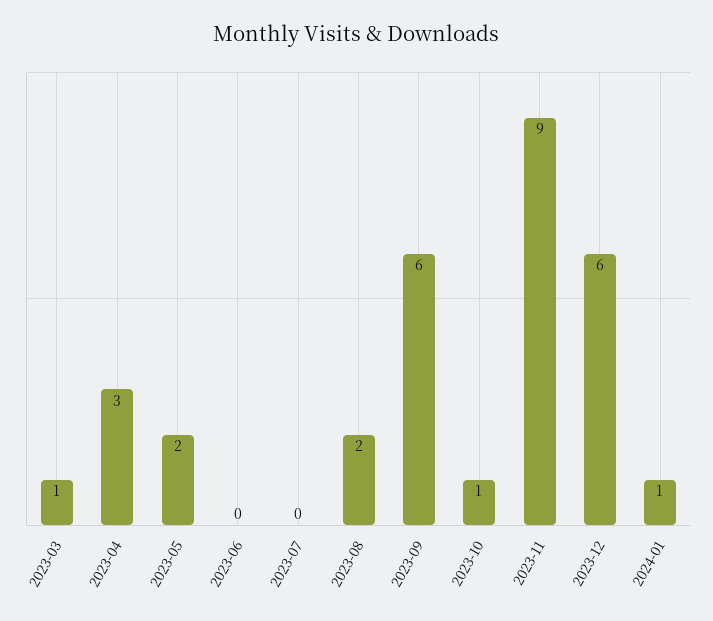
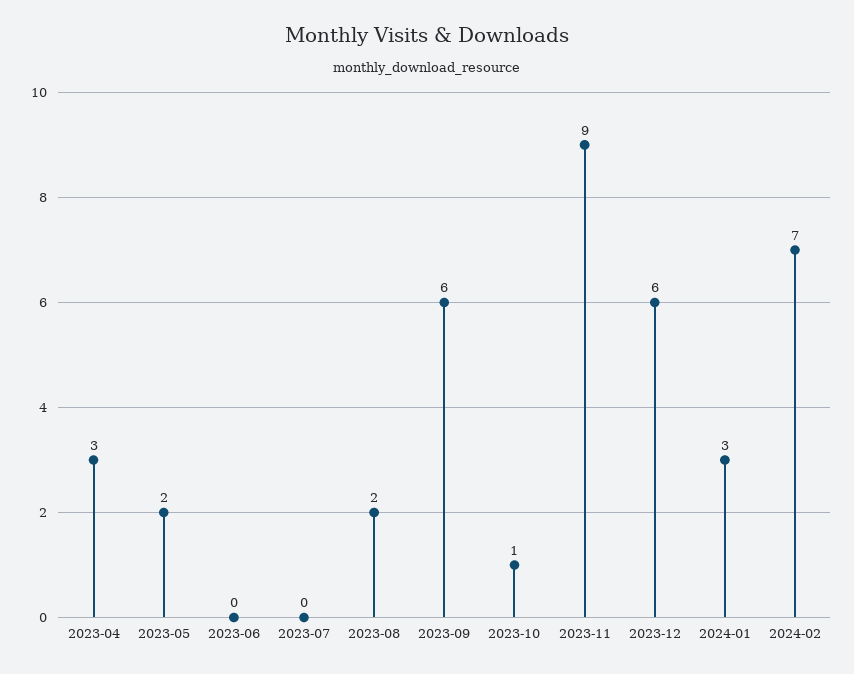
2023-03: 1 -> none
2024-01: 1 -> 3
2024-02: none -> 7

